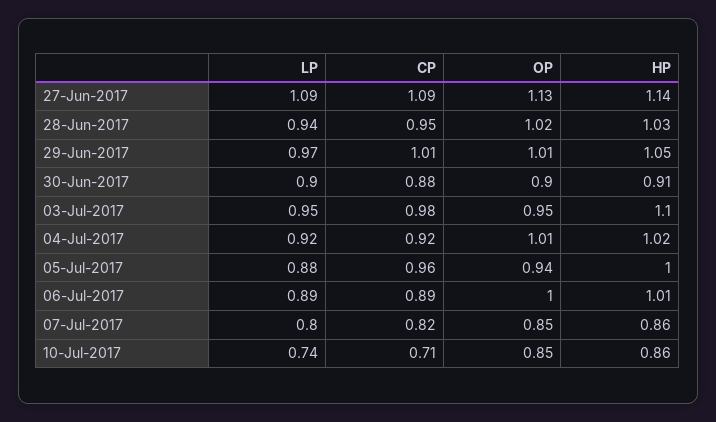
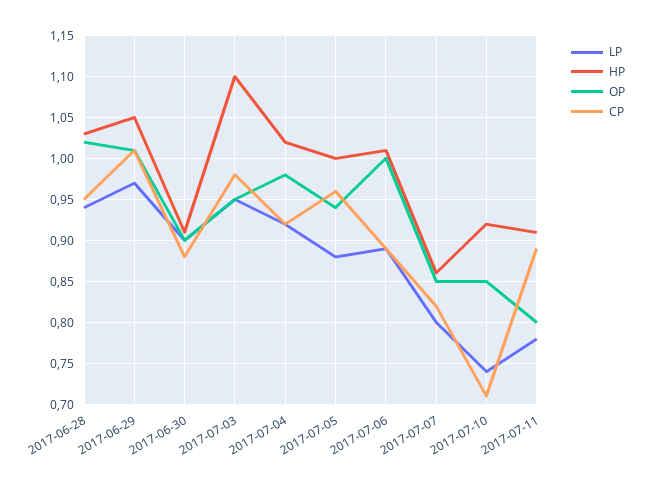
LP, 27-Jun-2017: 1.09 -> none
CP, 27-Jun-2017: 1.09 -> none
OP, 27-Jun-2017: 1.13 -> none
HP, 27-Jun-2017: 1.14 -> none
OP, 04-Jul-2017: 1.01 -> 0.98
HP, 10-Jul-2017: 0.86 -> 0.92
LP, 2017-07-11: none -> 0.78
HP, 2017-07-11: none -> 0.91
OP, 2017-07-11: none -> 0.8
CP, 2017-07-11: none -> 0.89

